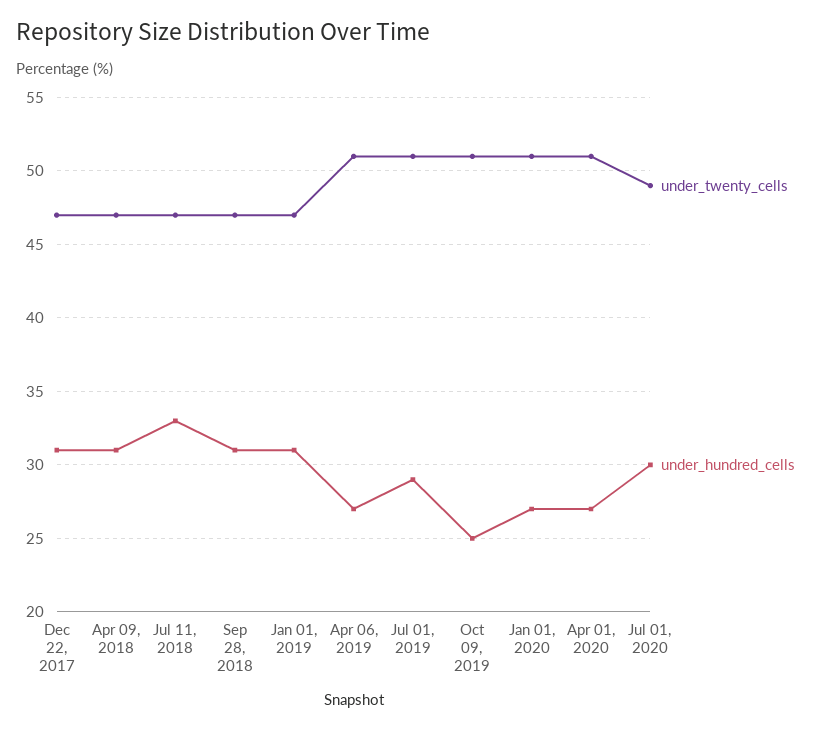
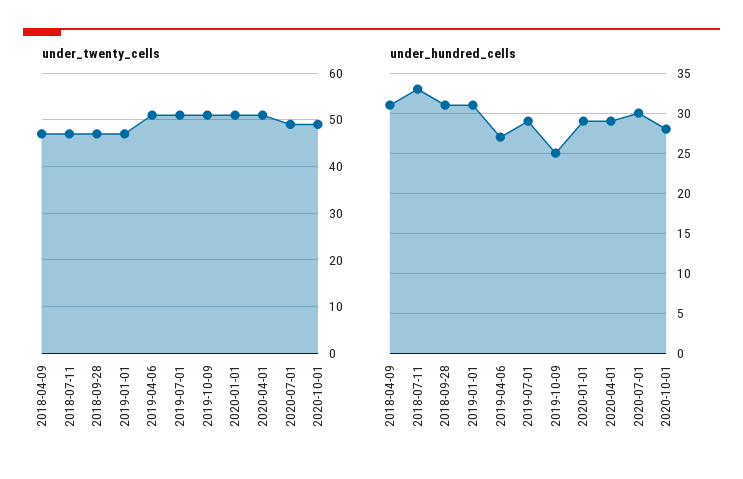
under_twenty_cells, Dec 22, 2017: 47 -> none
under_hundred_cells, Dec 22, 2017: 31 -> none
under_hundred_cells, Jan 01, 2020: 27 -> 29
under_hundred_cells, Apr 01, 2020: 27 -> 29
under_twenty_cells, 2020-10-01: none -> 50
under_hundred_cells, 2020-10-01: none -> 28

